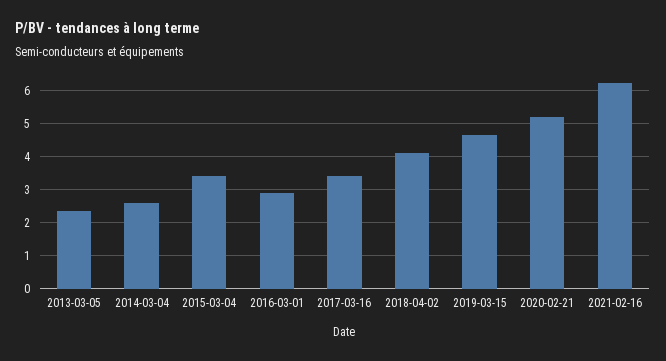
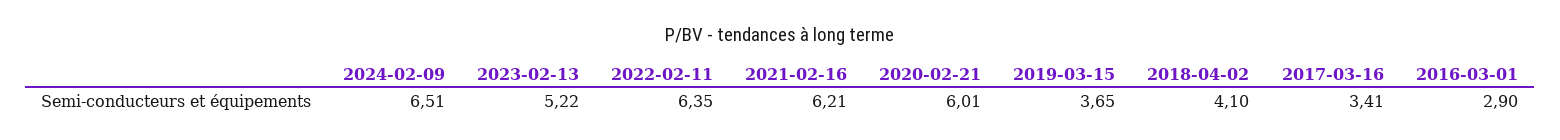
2013-03-05: 2.4 -> none
2014-03-04: 2.6 -> none
2015-03-04: 3.4 -> none
2019-03-15: 4.6 -> 3.65
2020-02-21: 5.2 -> 6.01
2024-02-09: none -> 6.51
2023-02-13: none -> 5.22
2022-02-11: none -> 6.35

